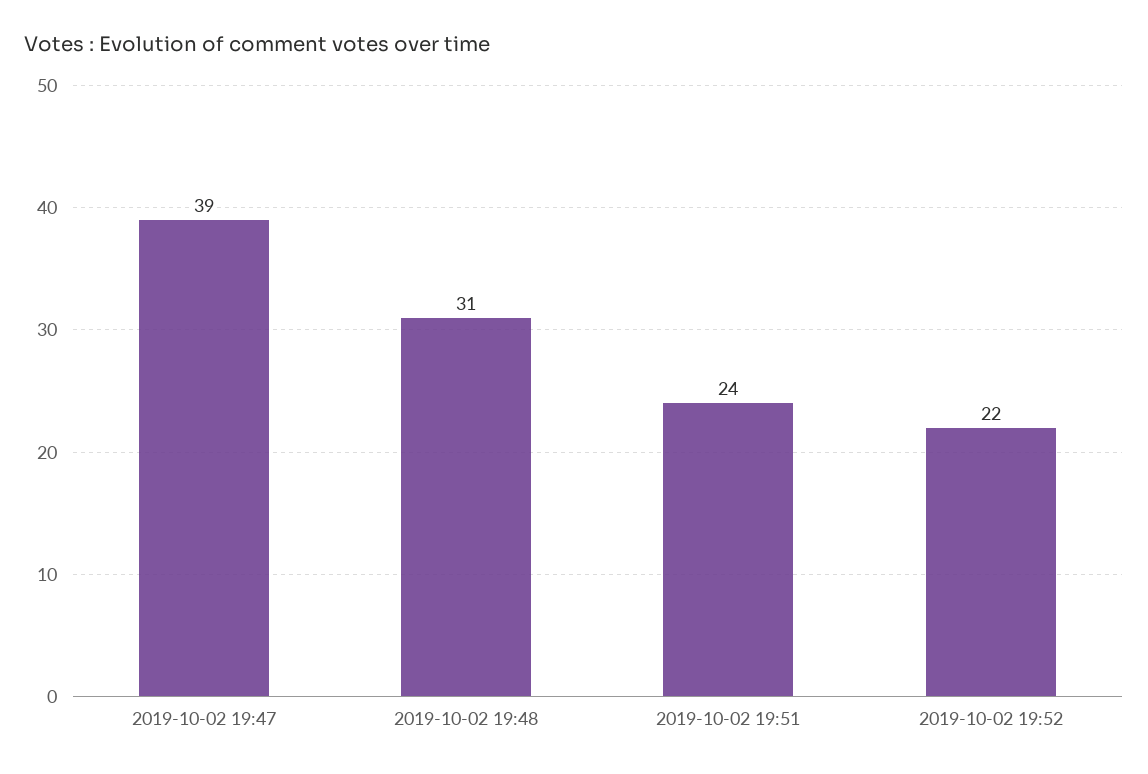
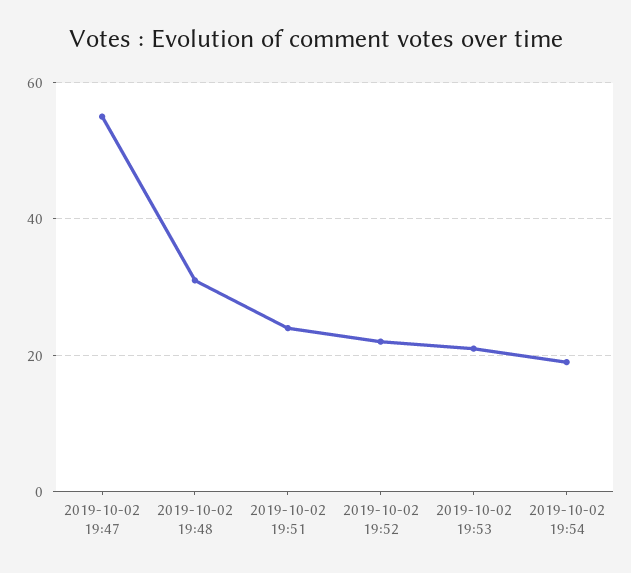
2019-10-02 19:47: 39 -> 55
2019-10-02 19:53: none -> 20
2019-10-02 19:54: none -> 20

